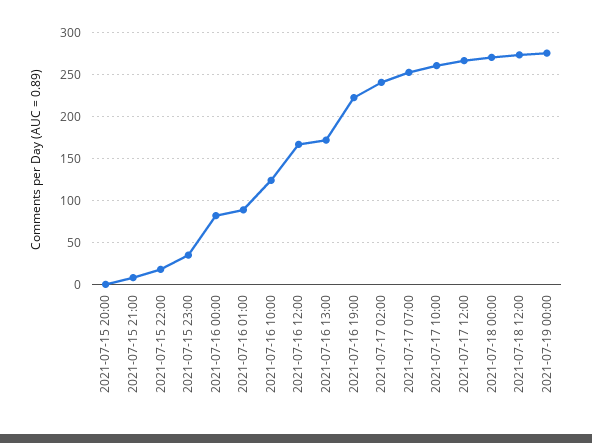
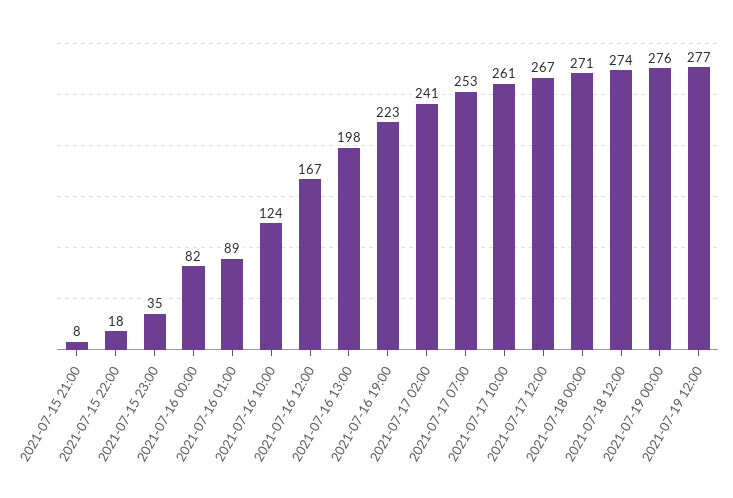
2021-07-15 20:00: 0 -> none
2021-07-16 13:00: 170 -> 198
2021-07-19 12:00: none -> 277

